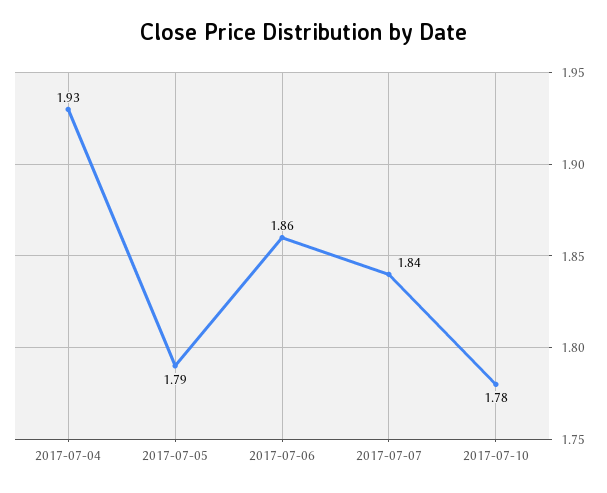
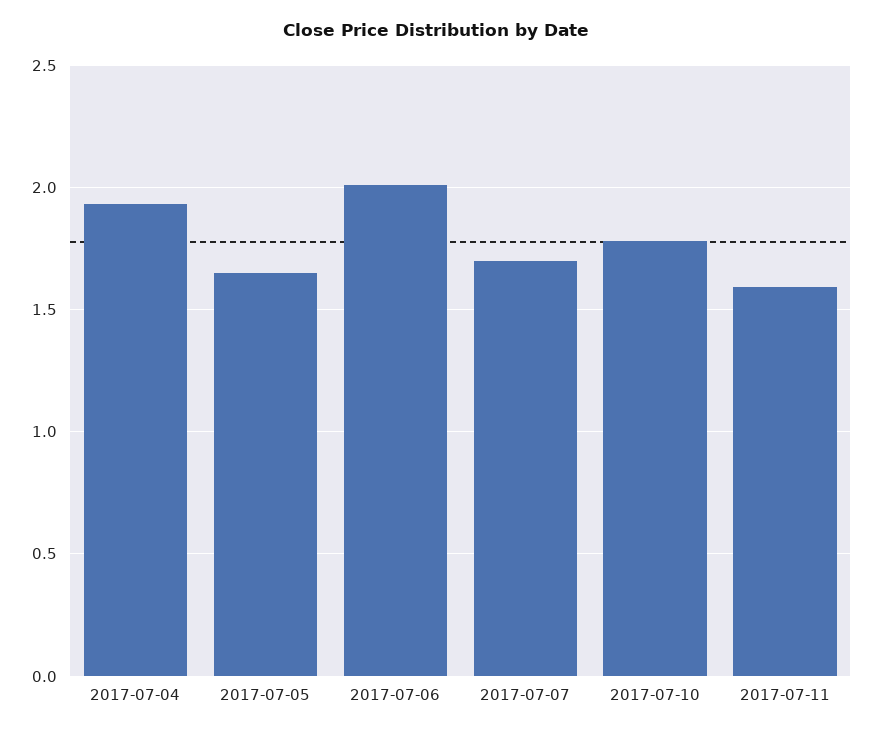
2017-07-05: 1.79 -> 1.65
2017-07-06: 1.86 -> 2
2017-07-07: 1.84 -> 1.7
2017-07-11: none -> 1.6

